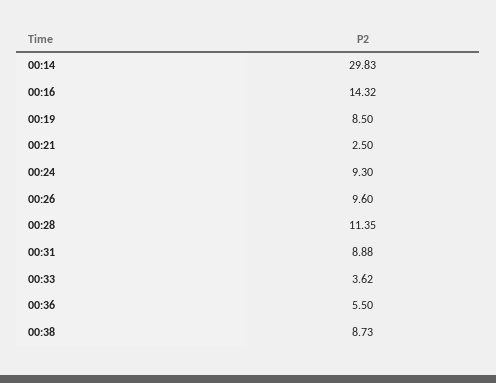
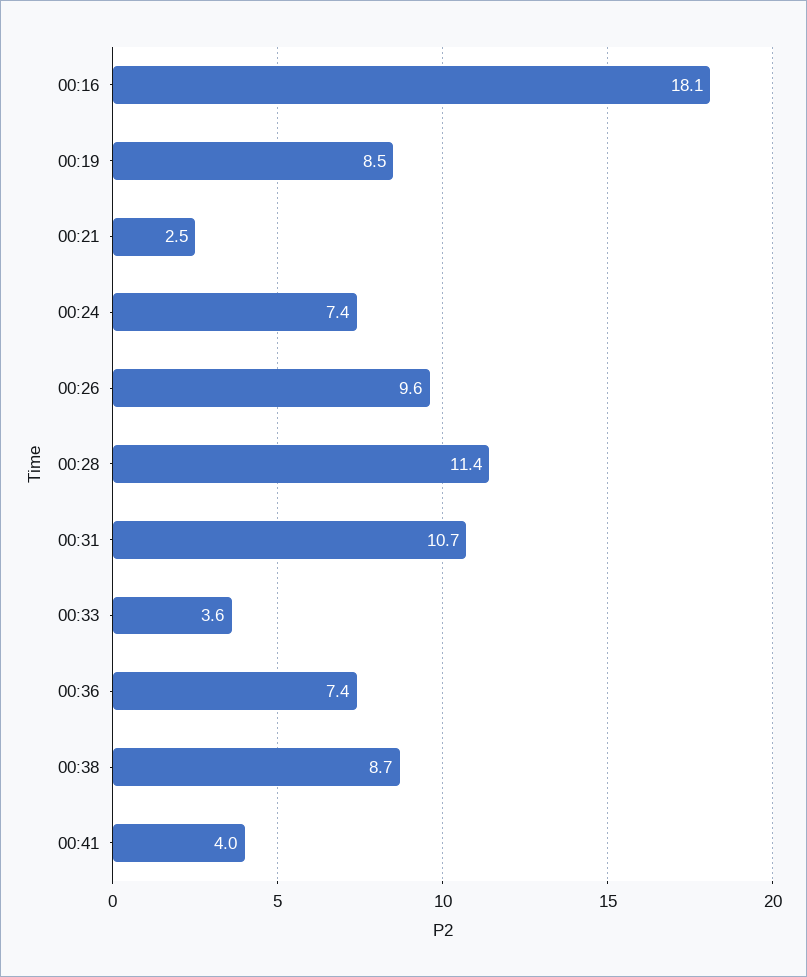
00:14: 29.83 -> none
00:16: 14.32 -> 18.1
00:24: 9.3 -> 7.4
00:31: 8.88 -> 10.7
00:36: 5.5 -> 7.4
00:41: none -> 4

